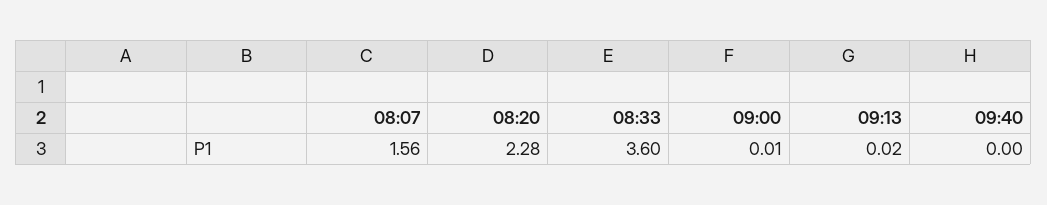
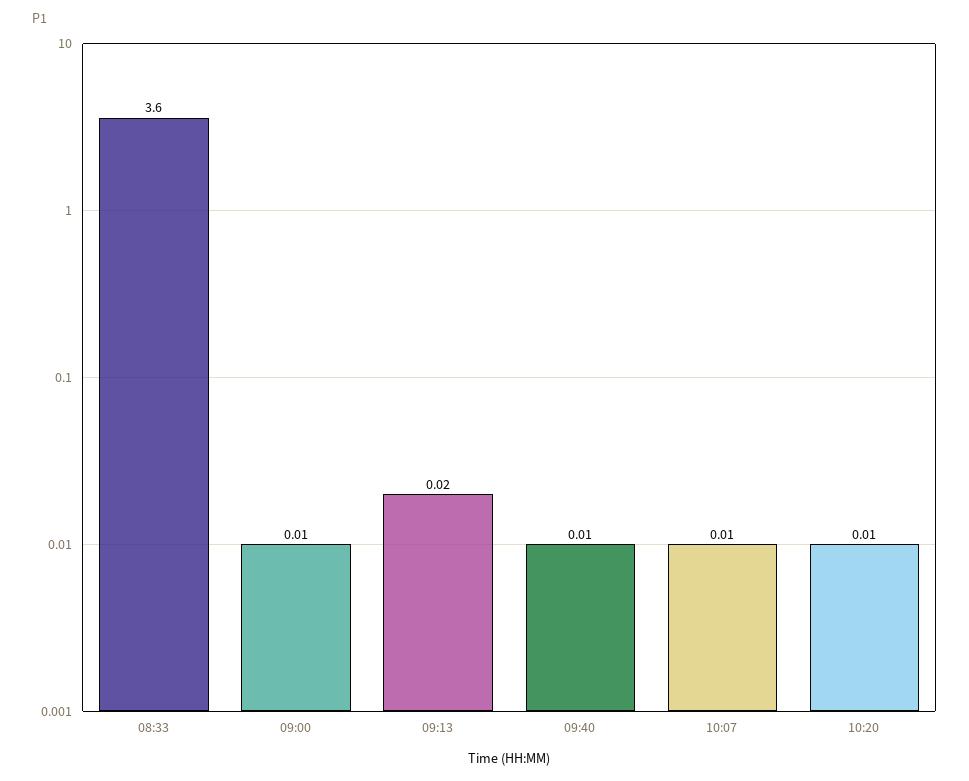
08:07: 1.56 -> none
08:20: 2.28 -> none
09:40: 0 -> 0.01
10:07: none -> 0.01
10:20: none -> 0.01

